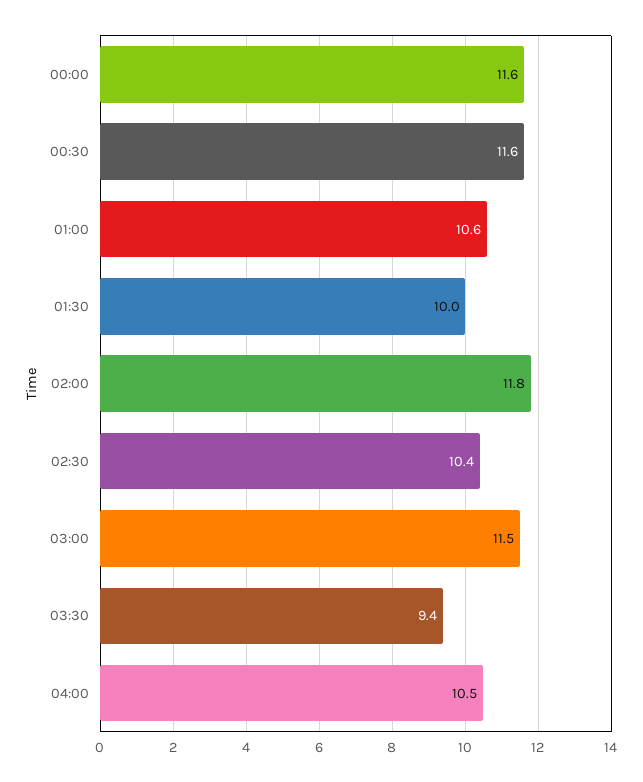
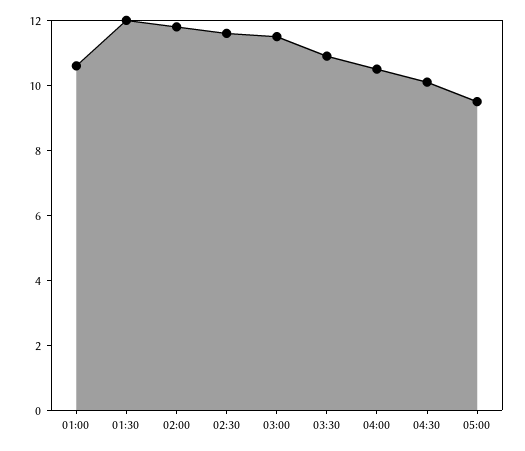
00:00: 11.6 -> none
00:30: 11.6 -> none
01:30: 10 -> 12
02:30: 10.4 -> 11.5
03:30: 9.4 -> 11
04:30: none -> 10
05:00: none -> 9.5

